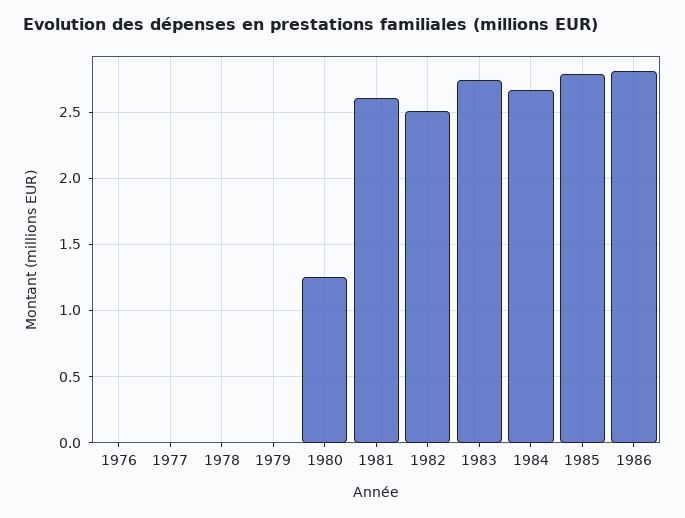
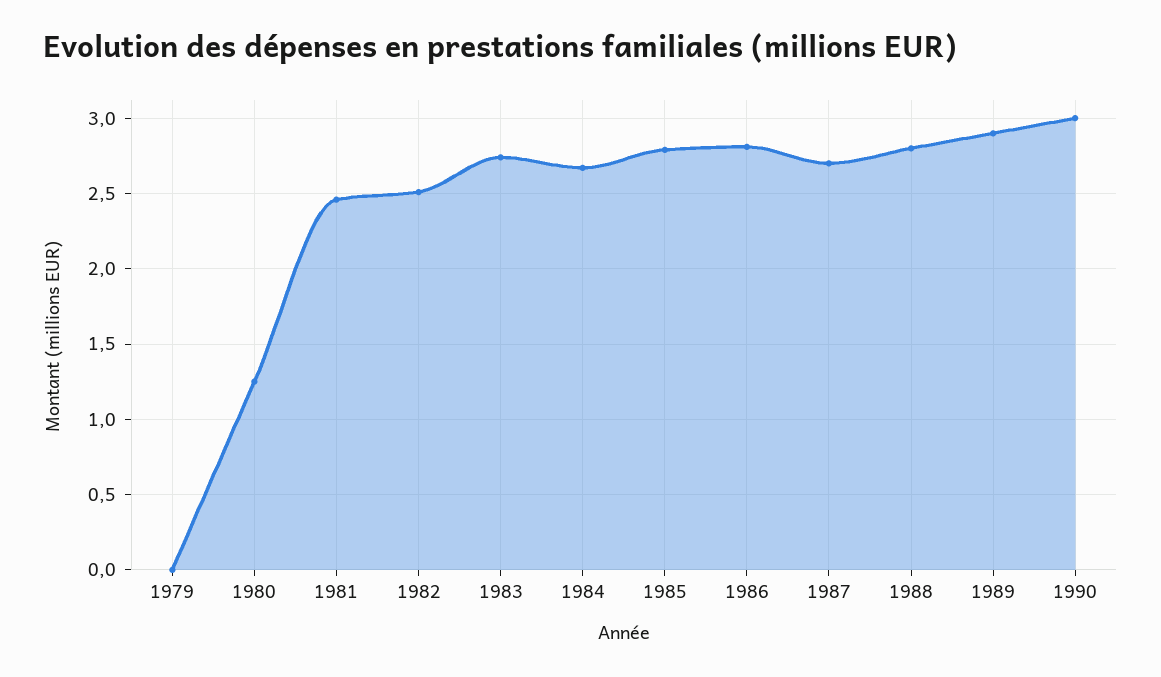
1976: 0 -> none
1977: 0 -> none
1978: 0 -> none
1981: 2.6 -> 2.45
1987: none -> 2.7
1988: none -> 2.8
1989: none -> 2.9
1990: none -> 3

